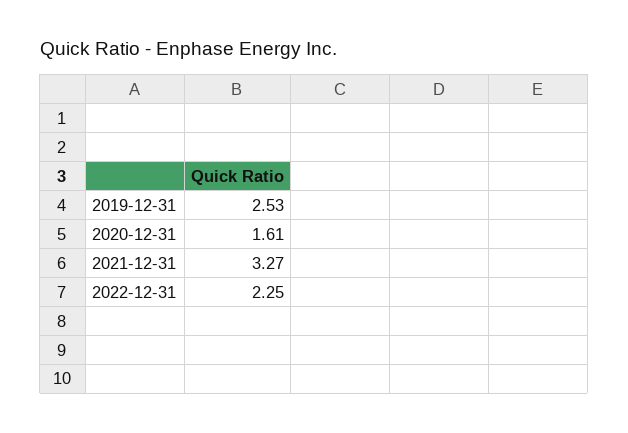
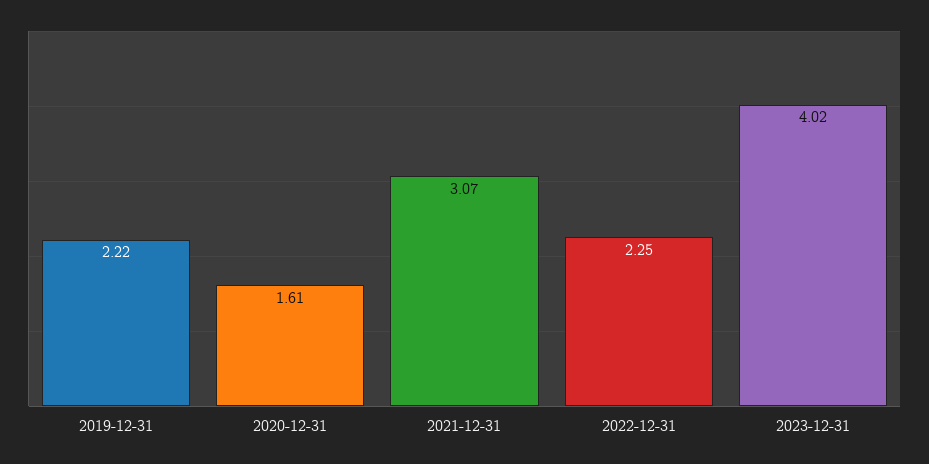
2019-12-31: 2.53 -> 2.22
2021-12-31: 3.27 -> 3.07
2023-12-31: none -> 4.02

